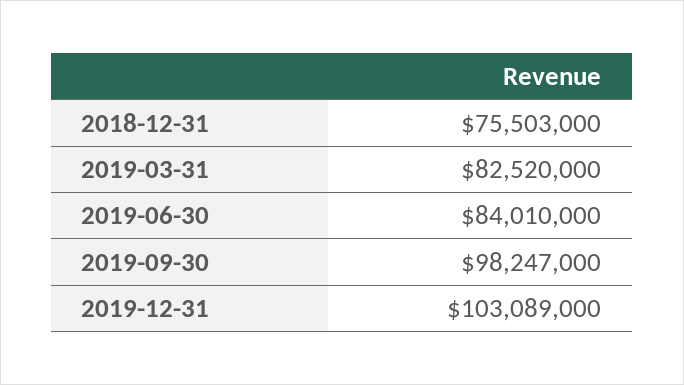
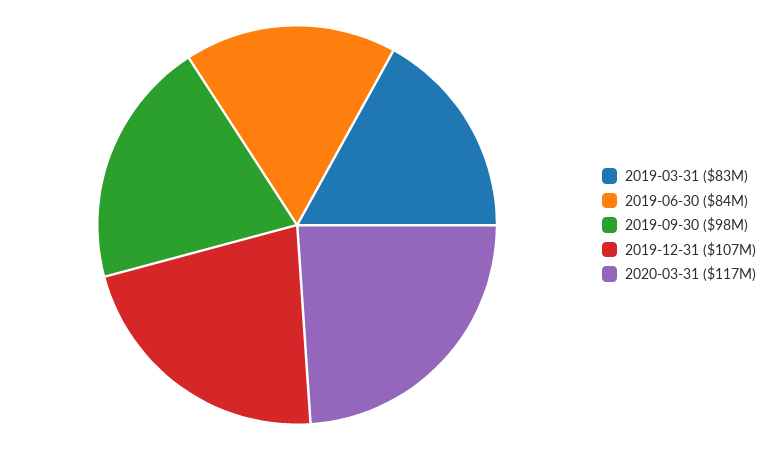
2018-12-31: 75503000 -> none
2019-12-31: 103089000 -> 107000000
2020-03-31: none -> 117000000

